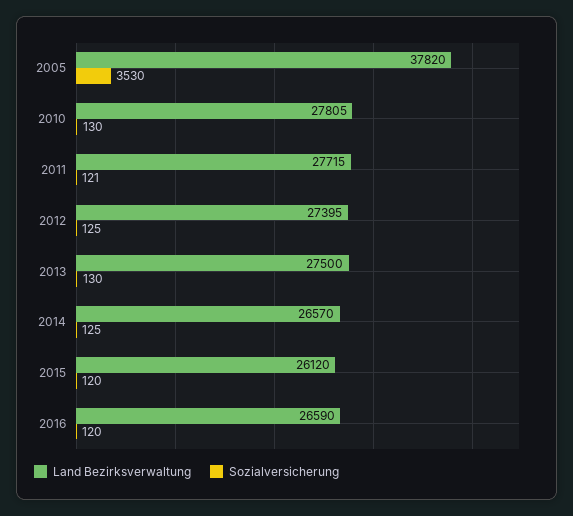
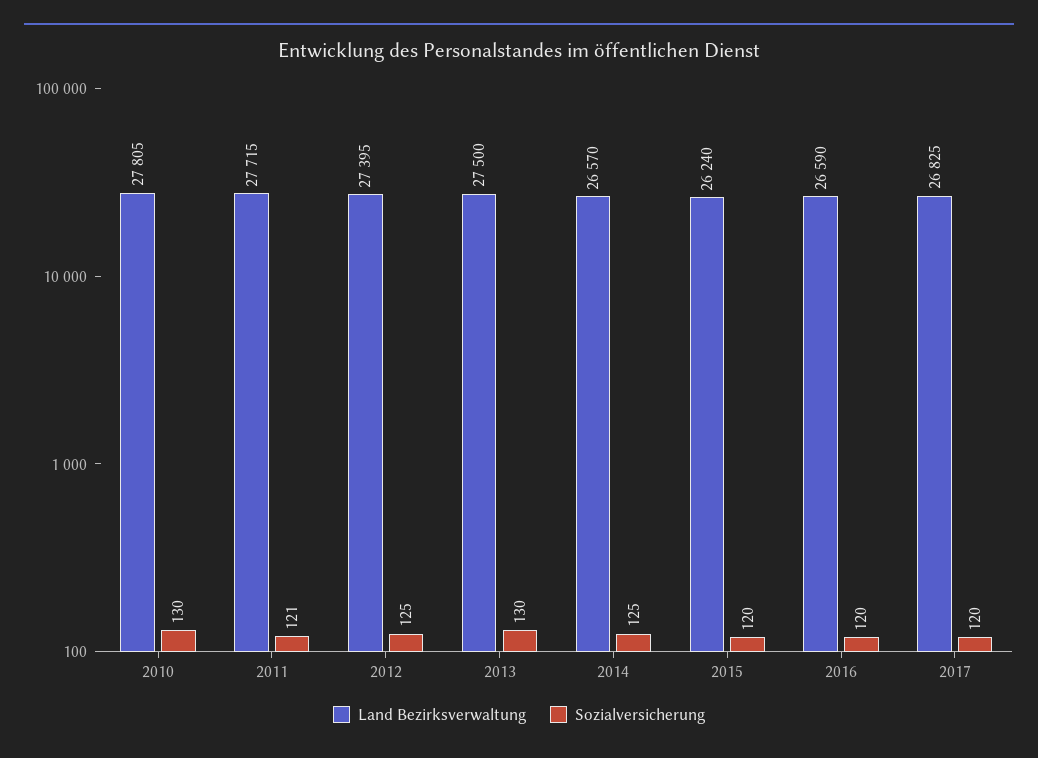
Land Bezirksverwaltung, 2005: 37820 -> none
Sozialversicherung, 2005: 3530 -> none
Land Bezirksverwaltung, 2015: 26120 -> 26240
Land Bezirksverwaltung, 2017: none -> 26825
Sozialversicherung, 2017: none -> 120

